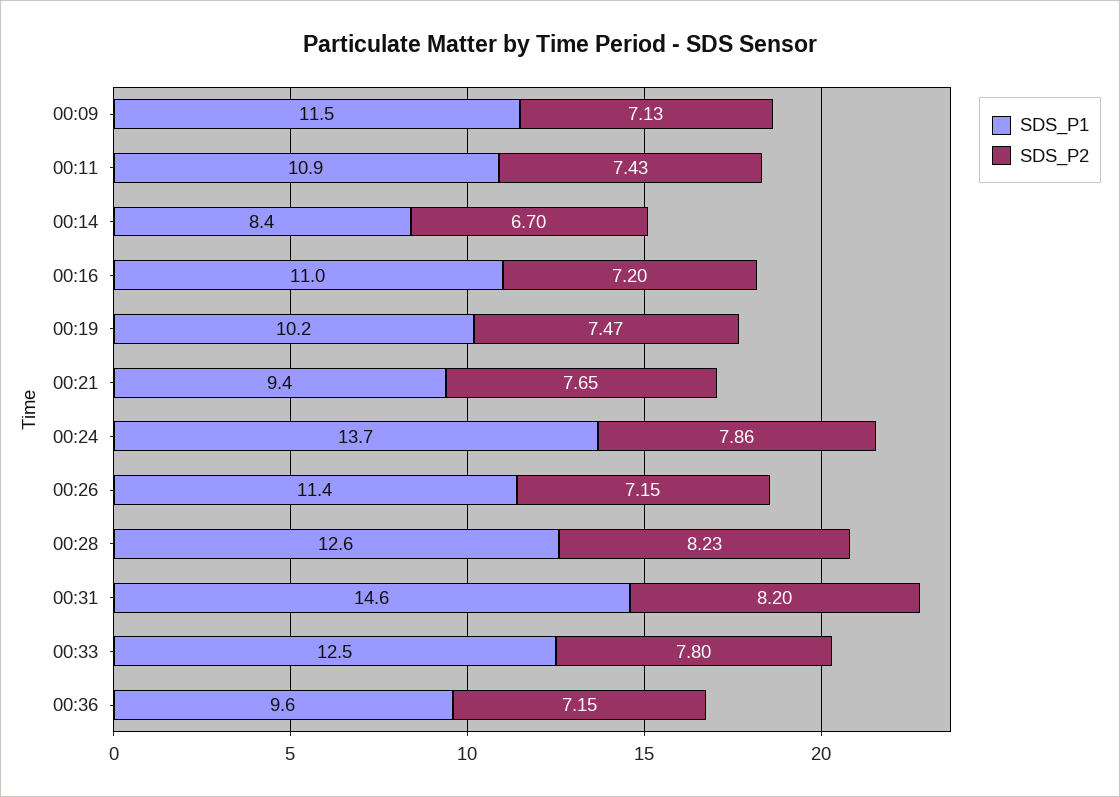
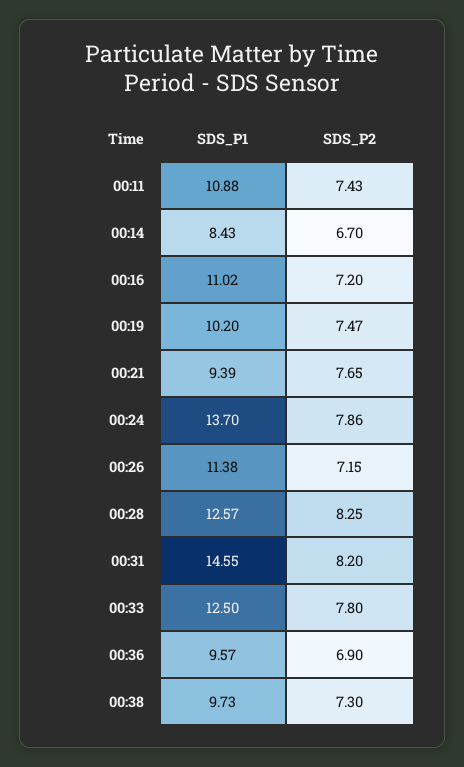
SDS_P1, 00:09: 11.5 -> none
SDS_P2, 00:09: 7.13 -> none
SDS_P2, 00:28: 8.23 -> 8.25
SDS_P2, 00:36: 7.15 -> 6.9
SDS_P1, 00:38: none -> 9.73
SDS_P2, 00:38: none -> 7.3

